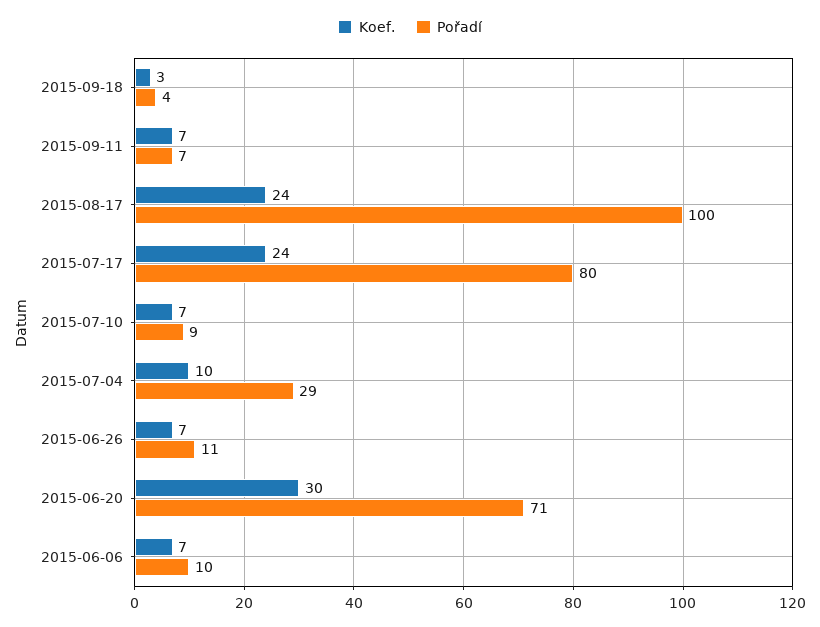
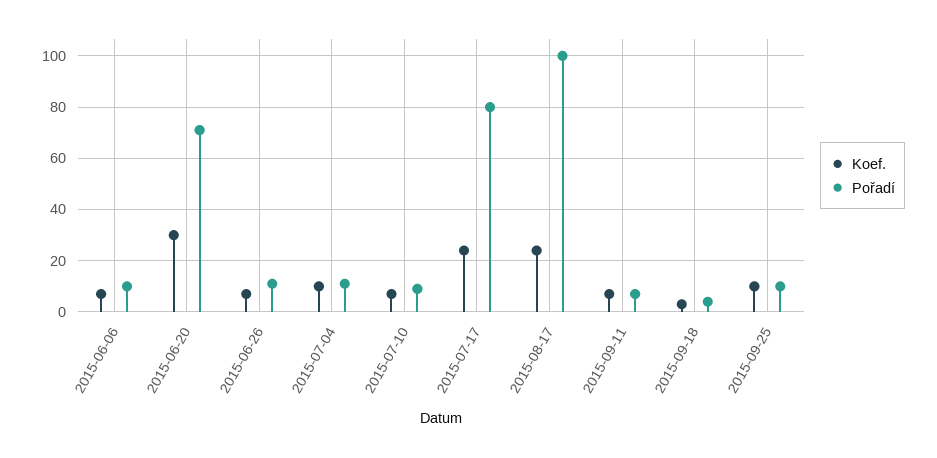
Pořadí, 2015-07-04: 29 -> 10
Koef., 2015-09-25: none -> 10
Pořadí, 2015-09-25: none -> 10

